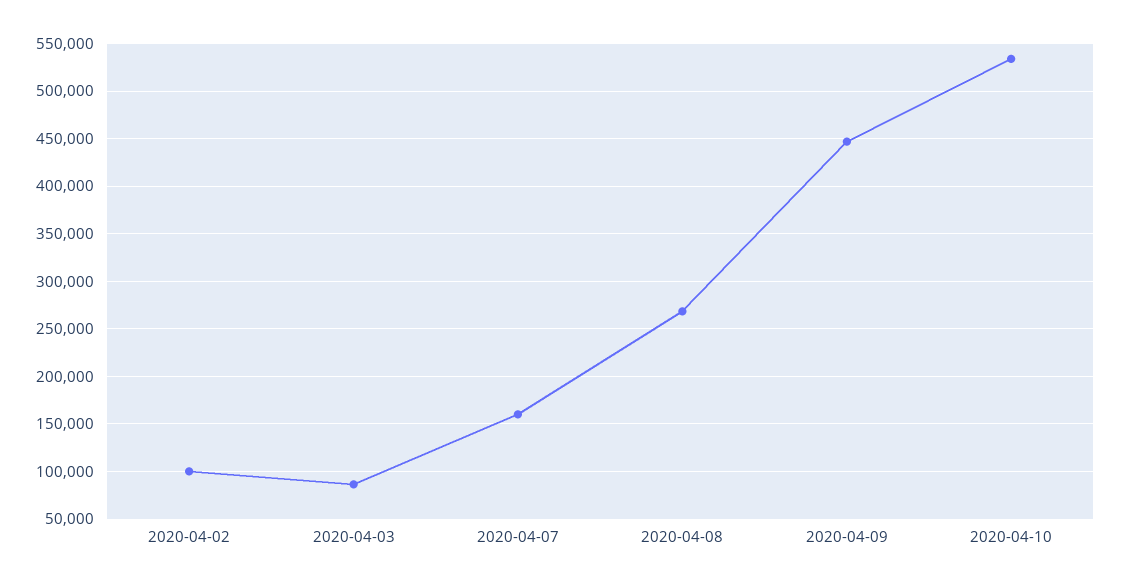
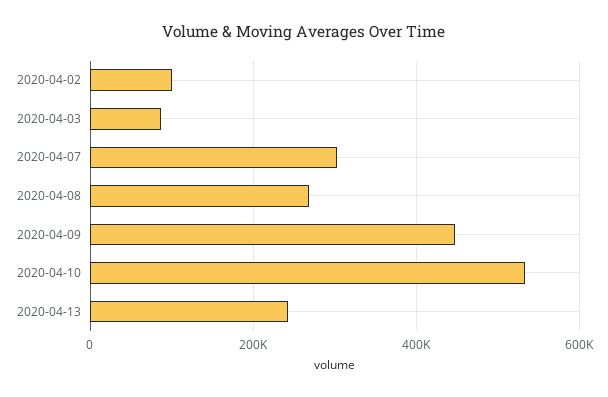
2020-04-07: 160000 -> 300000
2020-04-13: none -> 240000

